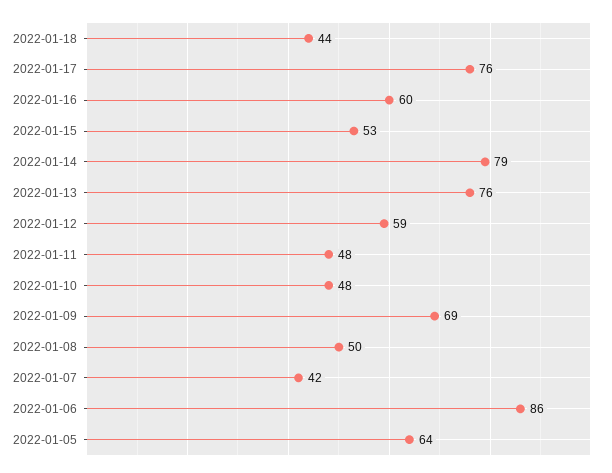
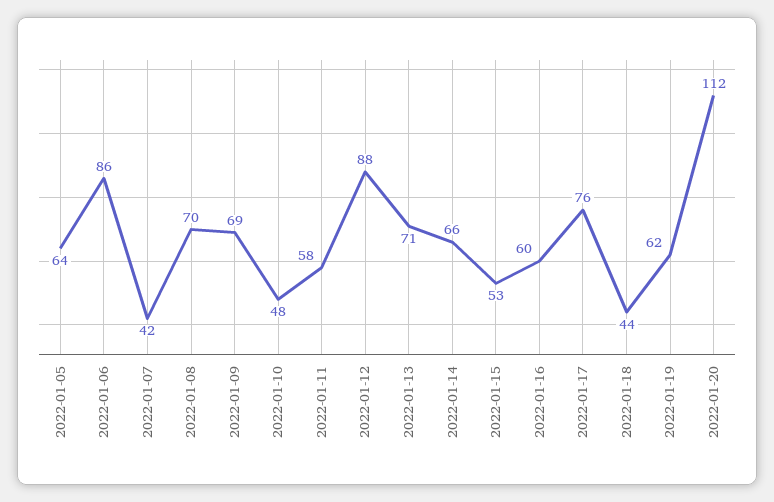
2022-01-14: 79 -> 66
2022-01-13: 76 -> 71
2022-01-12: 59 -> 88
2022-01-11: 48 -> 58
2022-01-08: 50 -> 70
2022-01-19: none -> 62
2022-01-20: none -> 112

